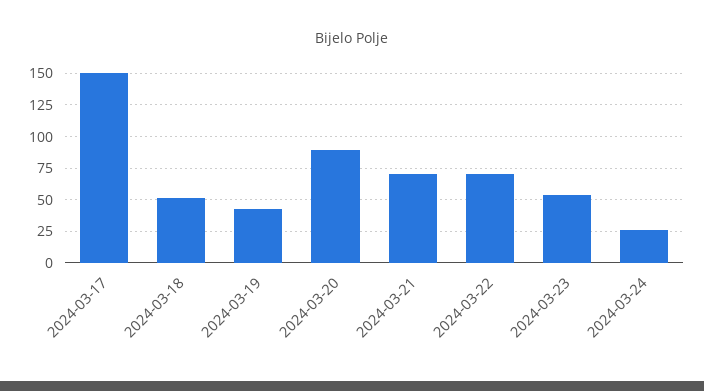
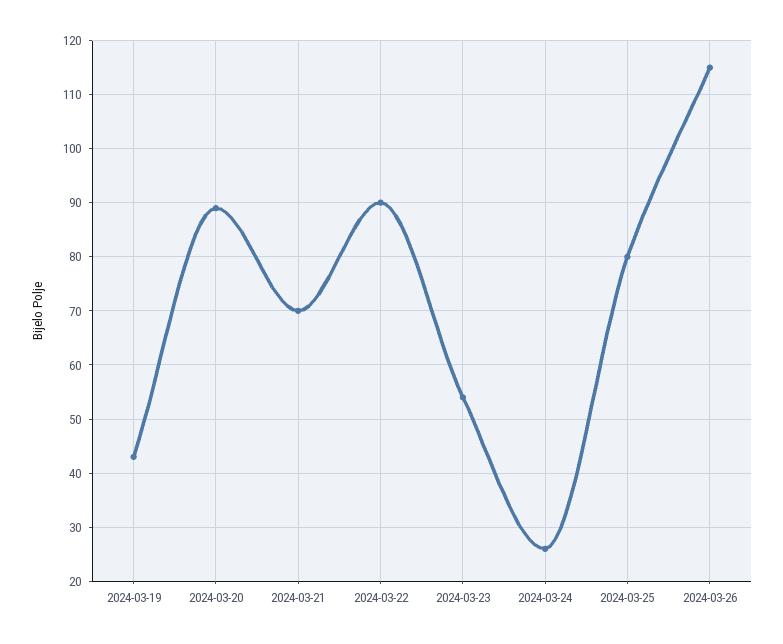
2024-03-17: 150 -> none
2024-03-18: 50 -> none
2024-03-22: 70 -> 90
2024-03-25: none -> 80
2024-03-26: none -> 115

